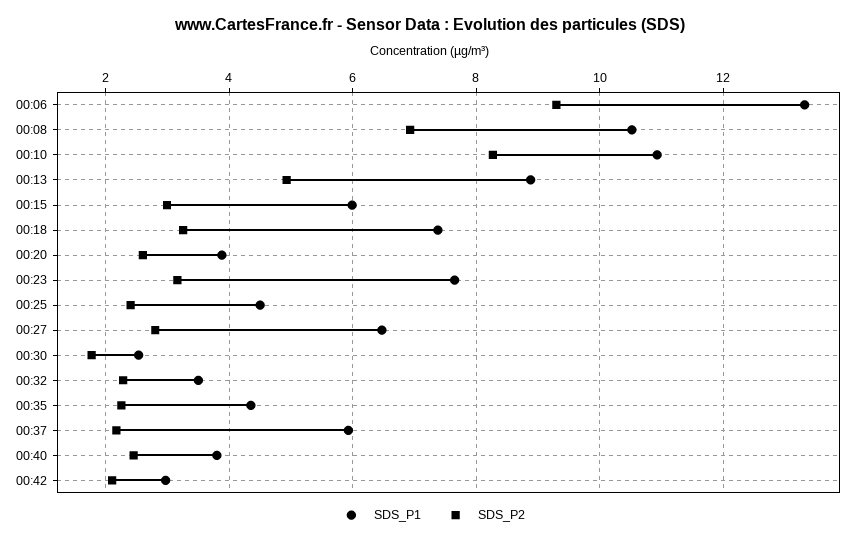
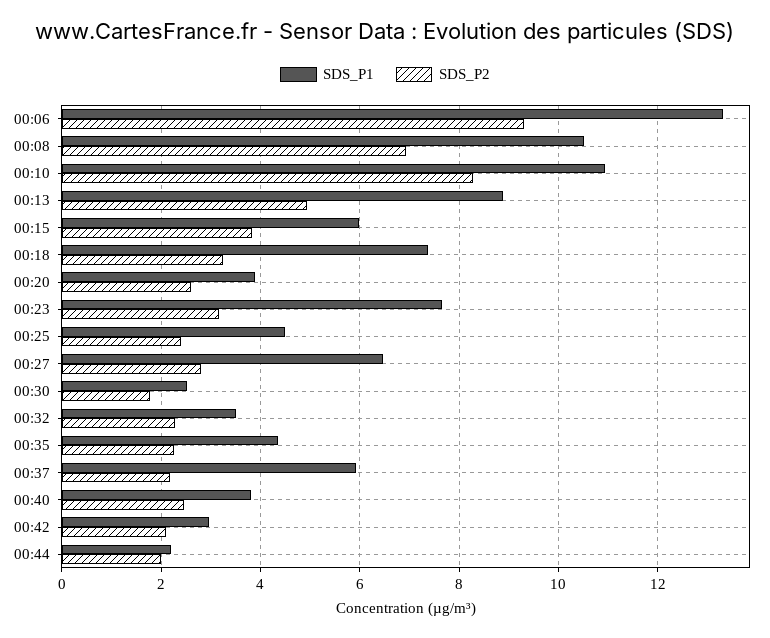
SDS_P2, 00:15: 3 -> 3.8
SDS_P1, 00:44: none -> 2.2
SDS_P2, 00:44: none -> 2

